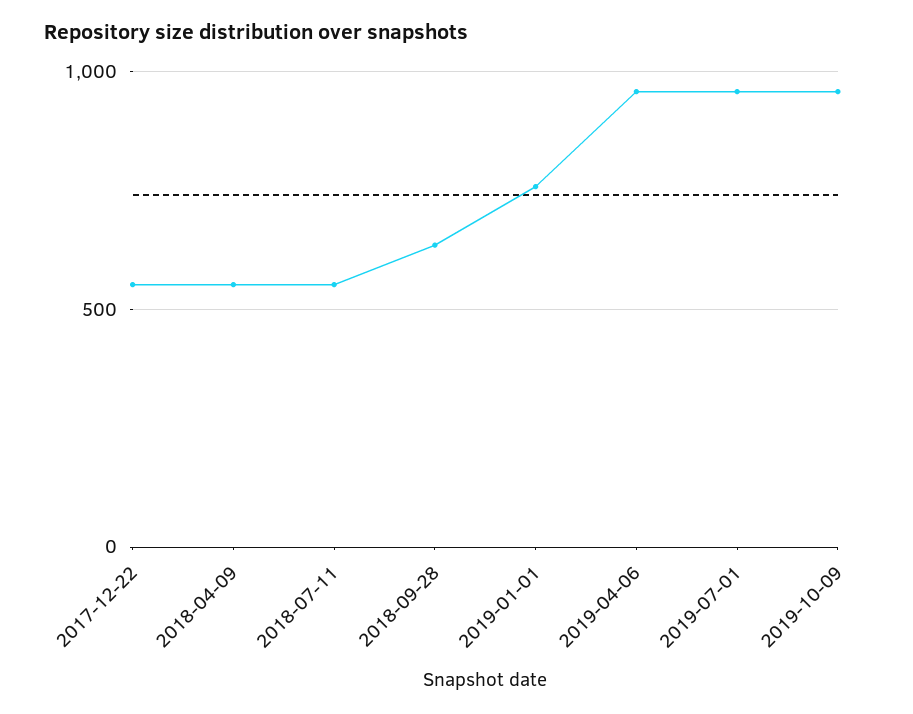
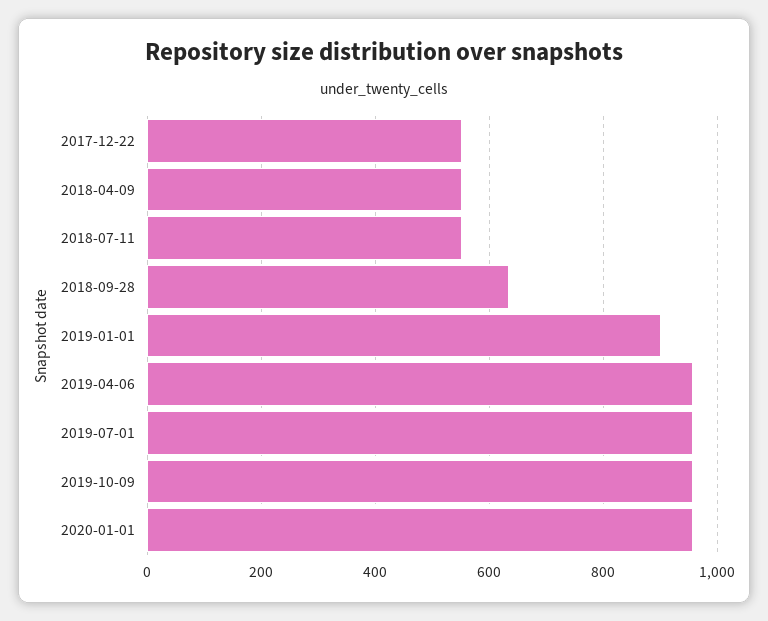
2019-01-01: 750 -> 900
2020-01-01: none -> 960

